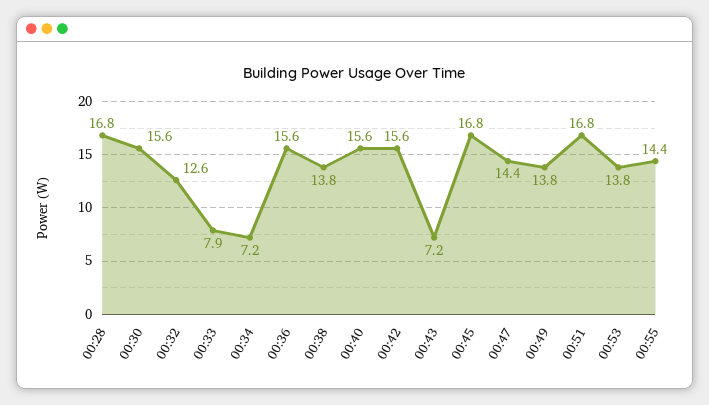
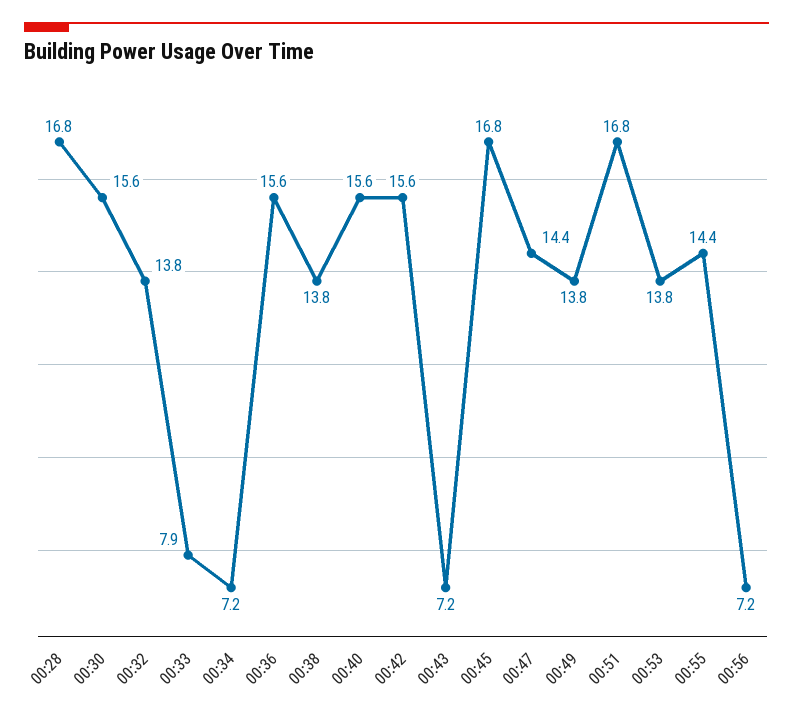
00:32: 12.6 -> 13.8
00:56: none -> 7.2

